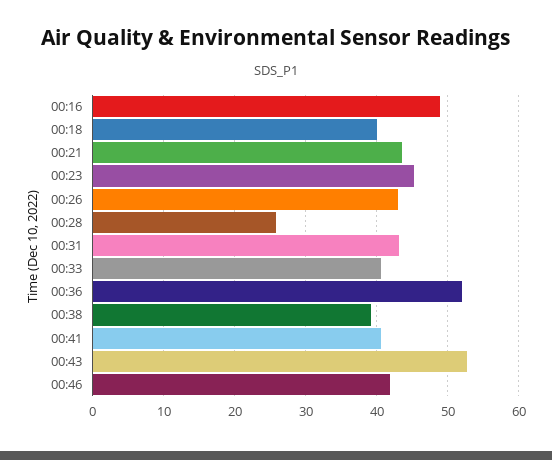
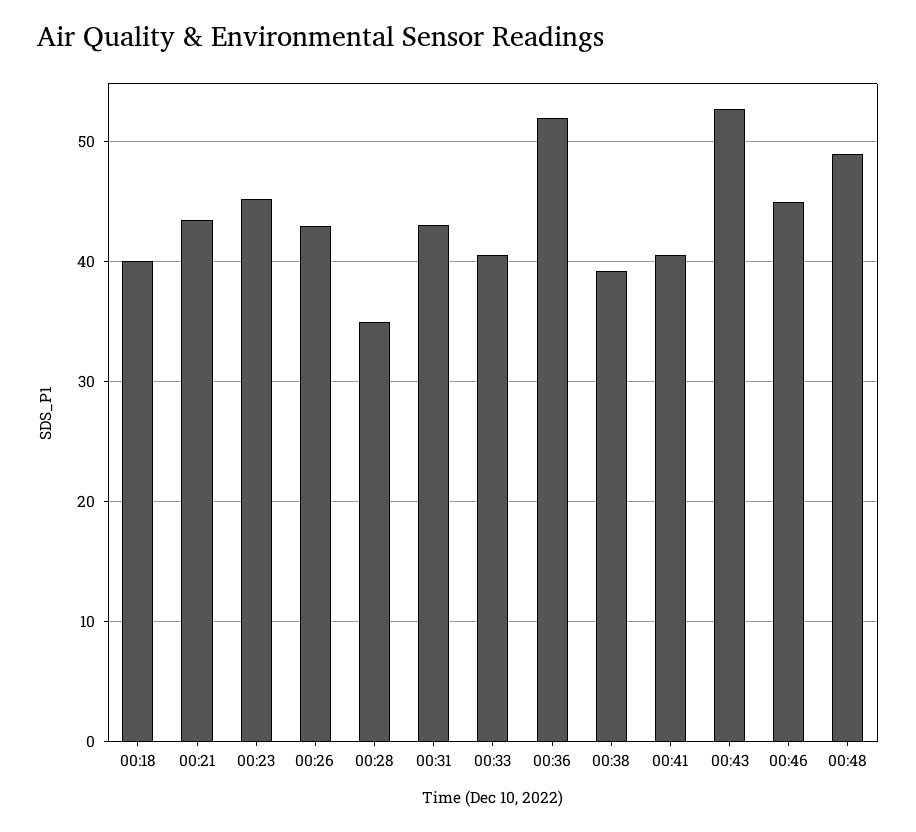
00:16: 49 -> none
00:28: 26 -> 35
00:46: 42 -> 45
00:48: none -> 49

